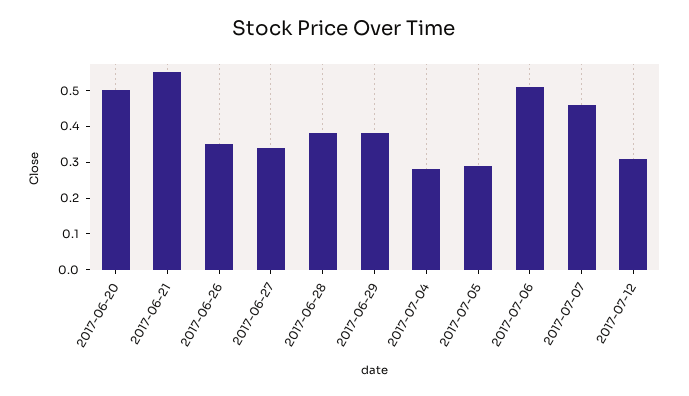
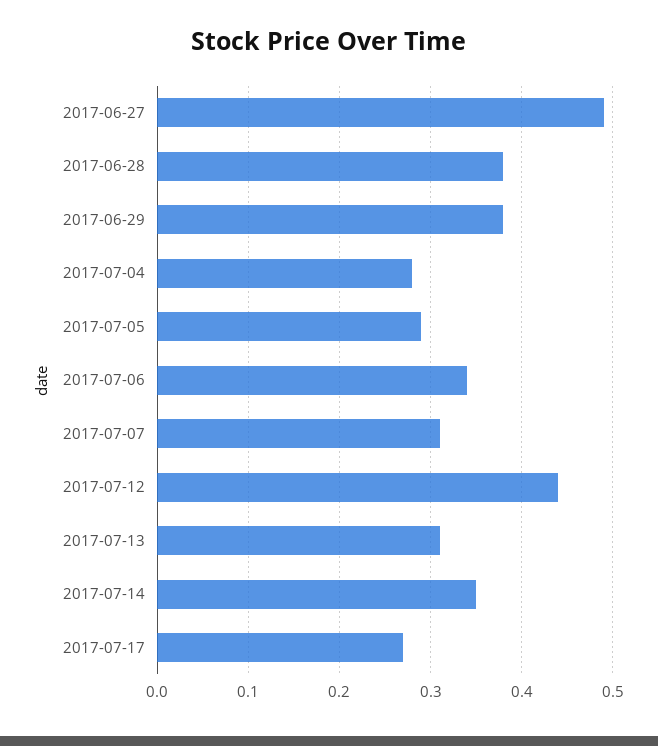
2017-06-20: 0.5 -> none
2017-06-21: 0.55 -> none
2017-06-26: 0.35 -> none
2017-06-27: 0.35 -> 0.49
2017-07-06: 0.5 -> 0.34
2017-07-07: 0.45 -> 0.31
2017-07-12: 0.3 -> 0.44
2017-07-13: none -> 0.31
2017-07-14: none -> 0.35
2017-07-17: none -> 0.27

